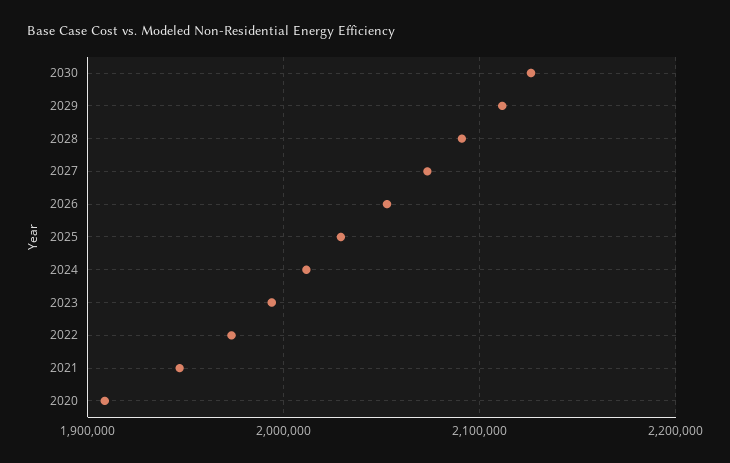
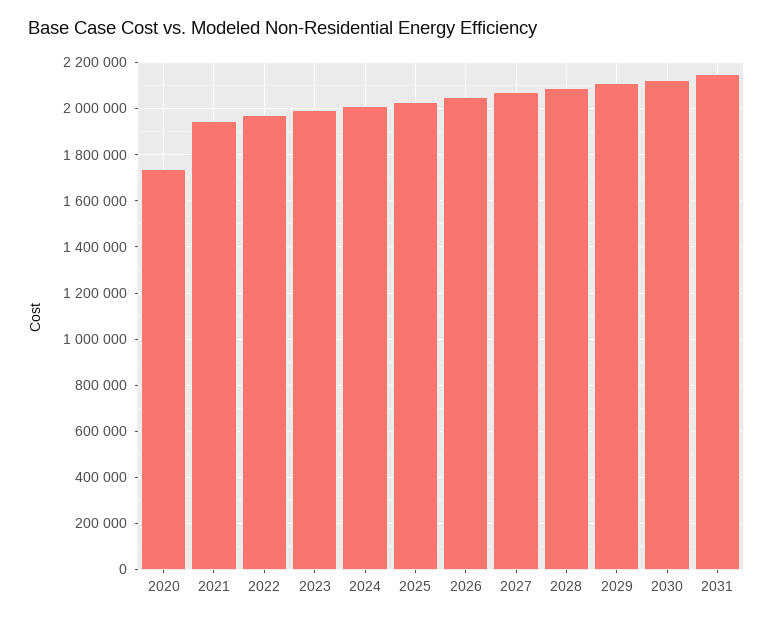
2020: 1910000 -> 1750000
2031: none -> 2150000

